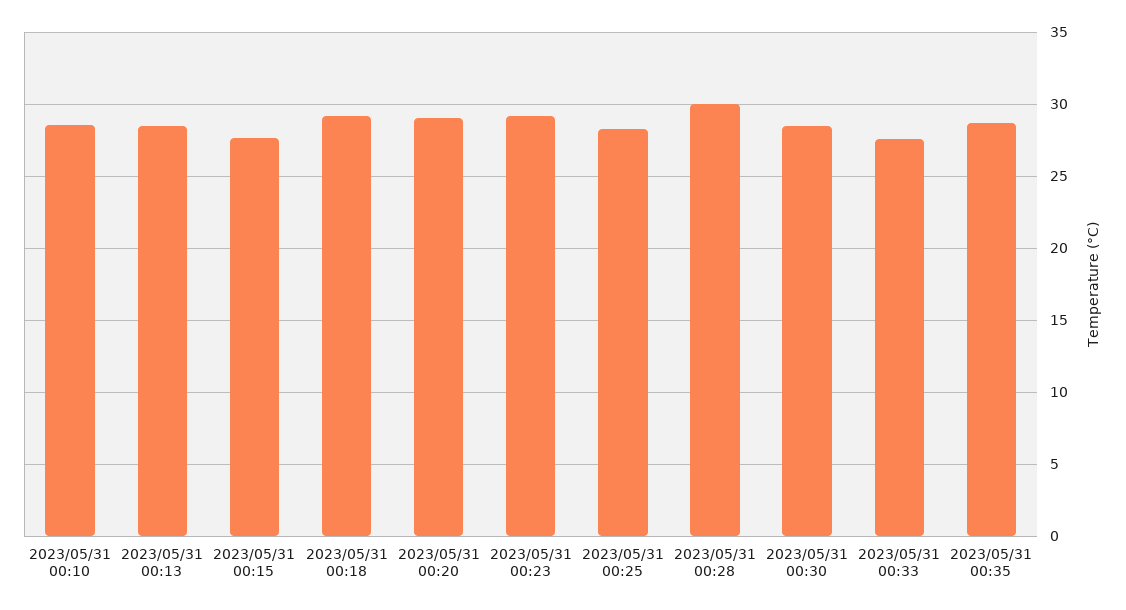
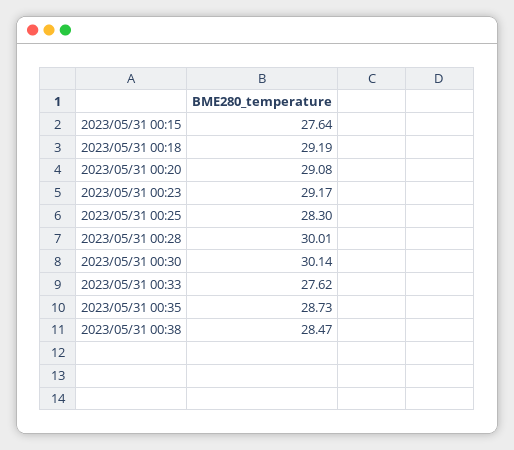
2023/05/31 00:10: 28.5 -> none
2023/05/31 00:13: 28.5 -> none
2023/05/31 00:30: 28.5 -> 30.14
2023/05/31 00:38: none -> 28.47

